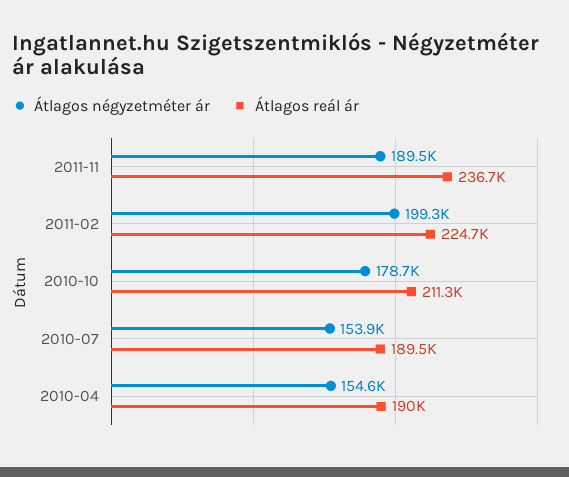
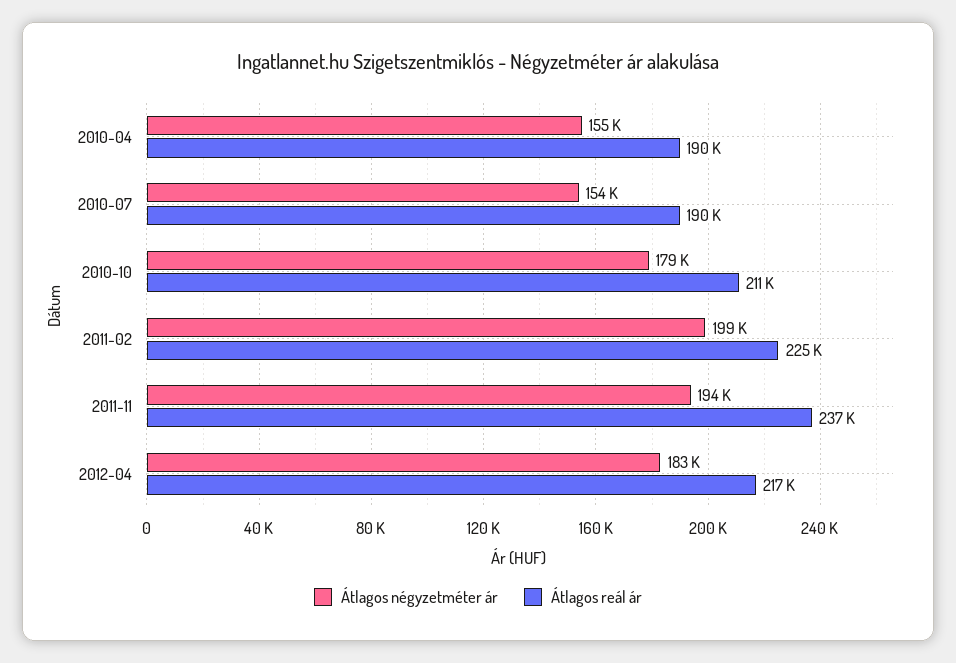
Átlagos négyzetméter ár, 2011-11: 189500 -> 194000
Átlagos négyzetméter ár, 2012-04: none -> 183000
Átlagos reál ár, 2012-04: none -> 217000

